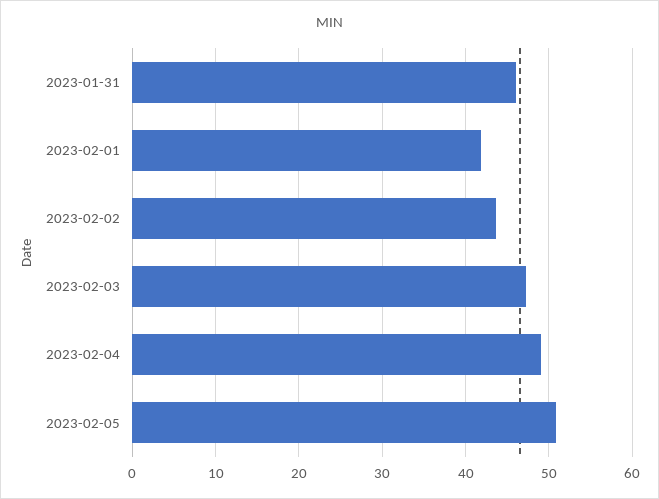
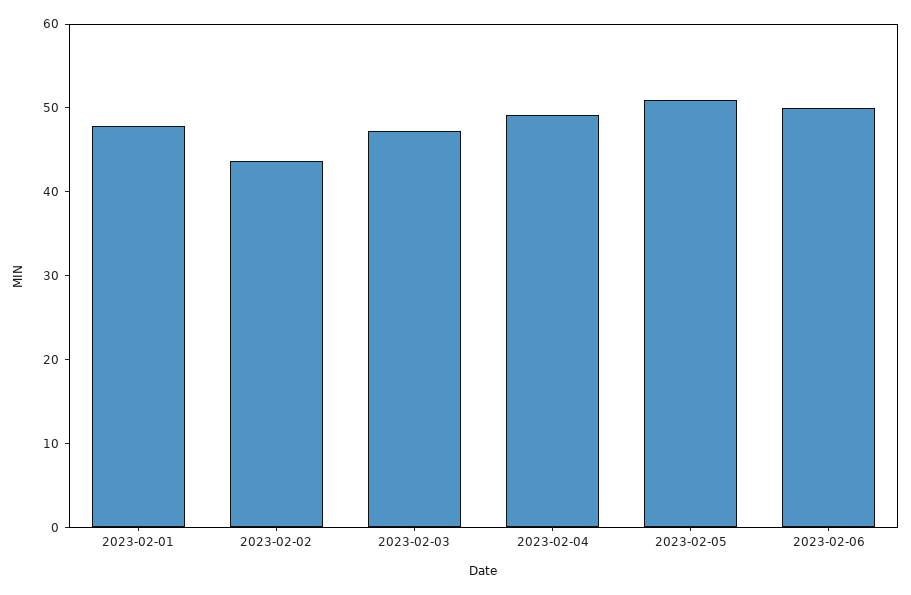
2023-01-31: 46 -> none
2023-02-01: 42 -> 48
2023-02-06: none -> 50

